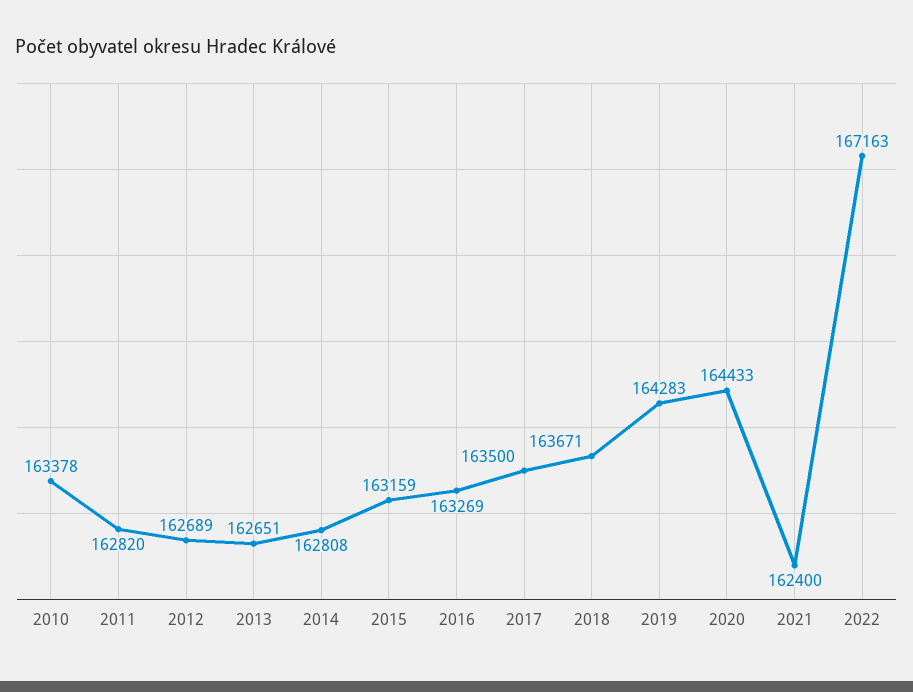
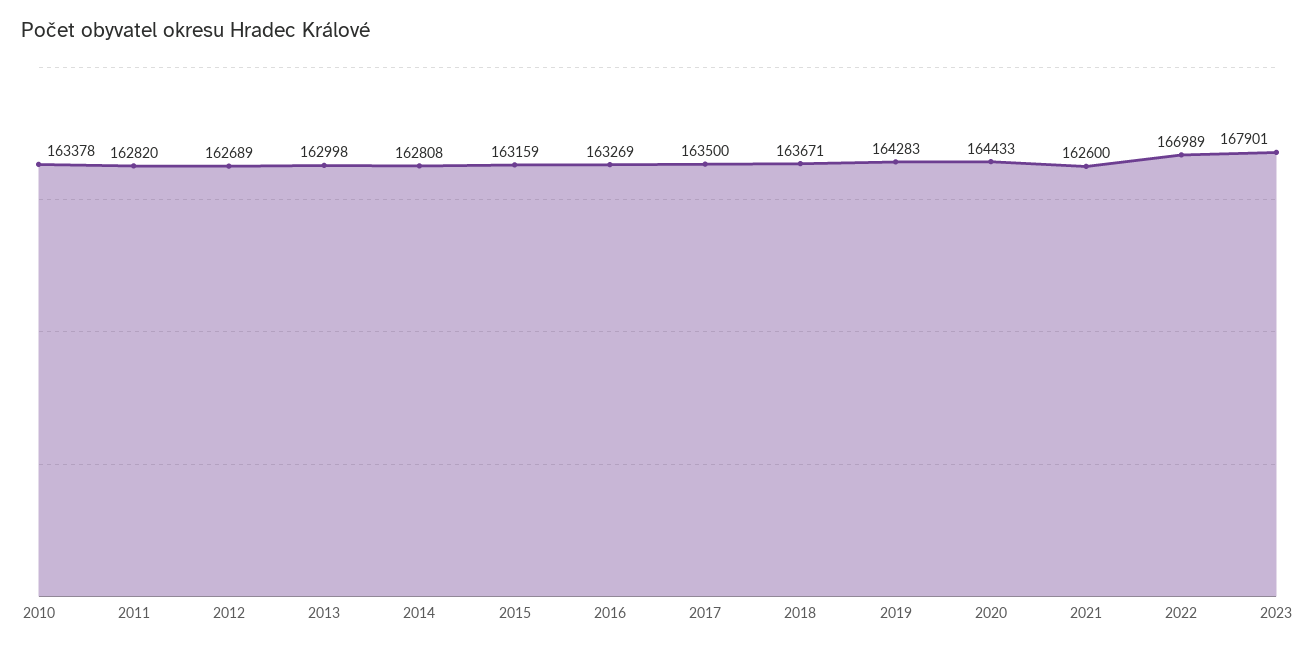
2013: 162651 -> 162998
2021: 162400 -> 162600
2022: 167163 -> 166989
2023: none -> 167901

